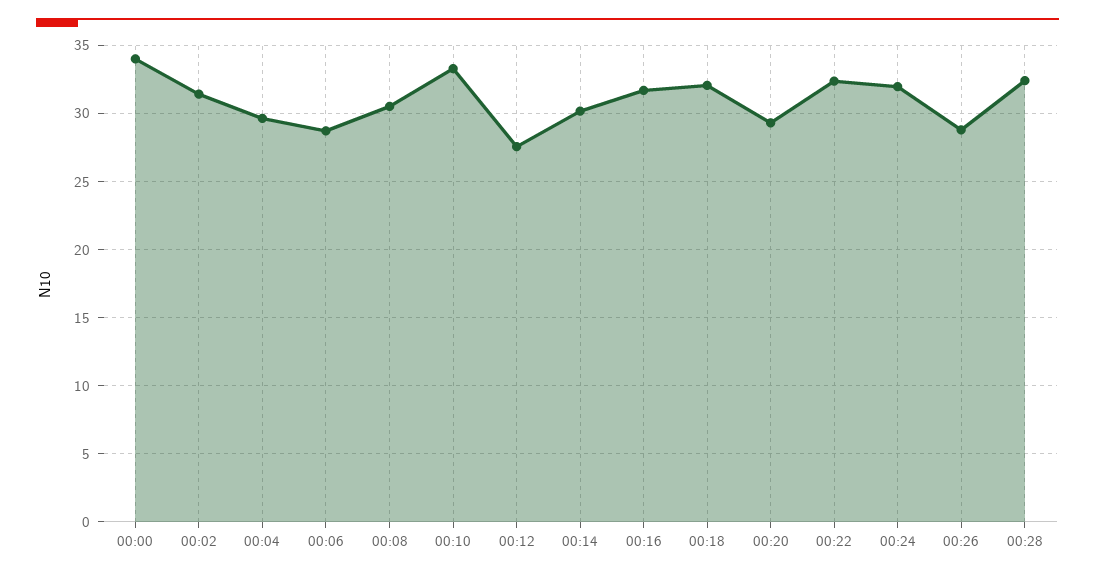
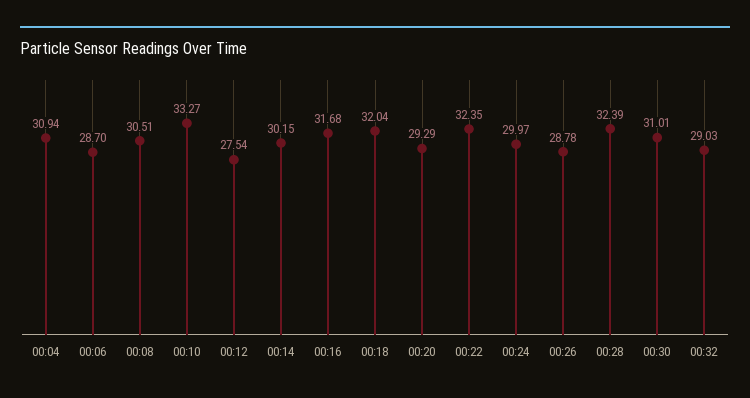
00:00: 34 -> none
00:02: 31.5 -> none
00:04: 29.5 -> 30.94
00:24: 32 -> 29.97
00:30: none -> 31.01
00:32: none -> 29.03

